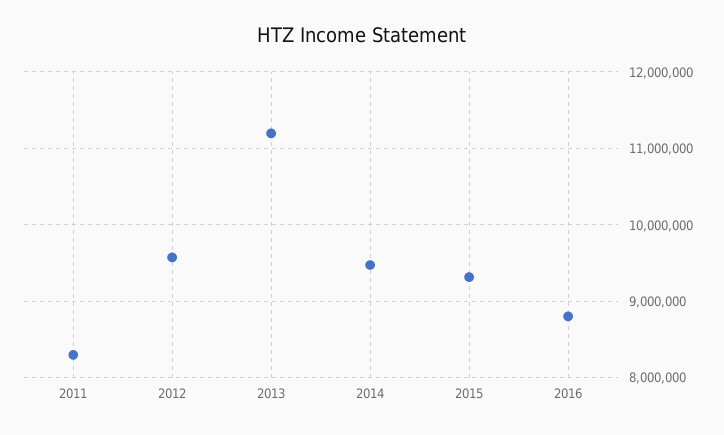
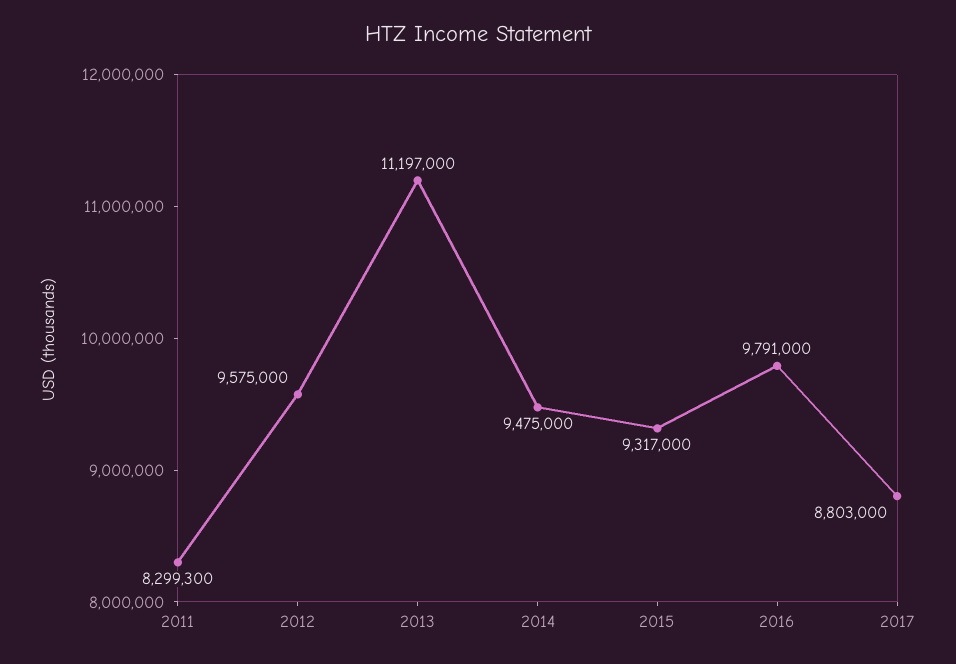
2016: 8800000 -> 9791000
2017: none -> 8803000

